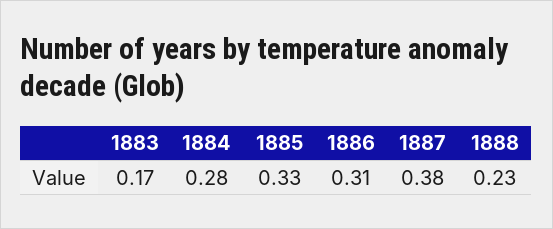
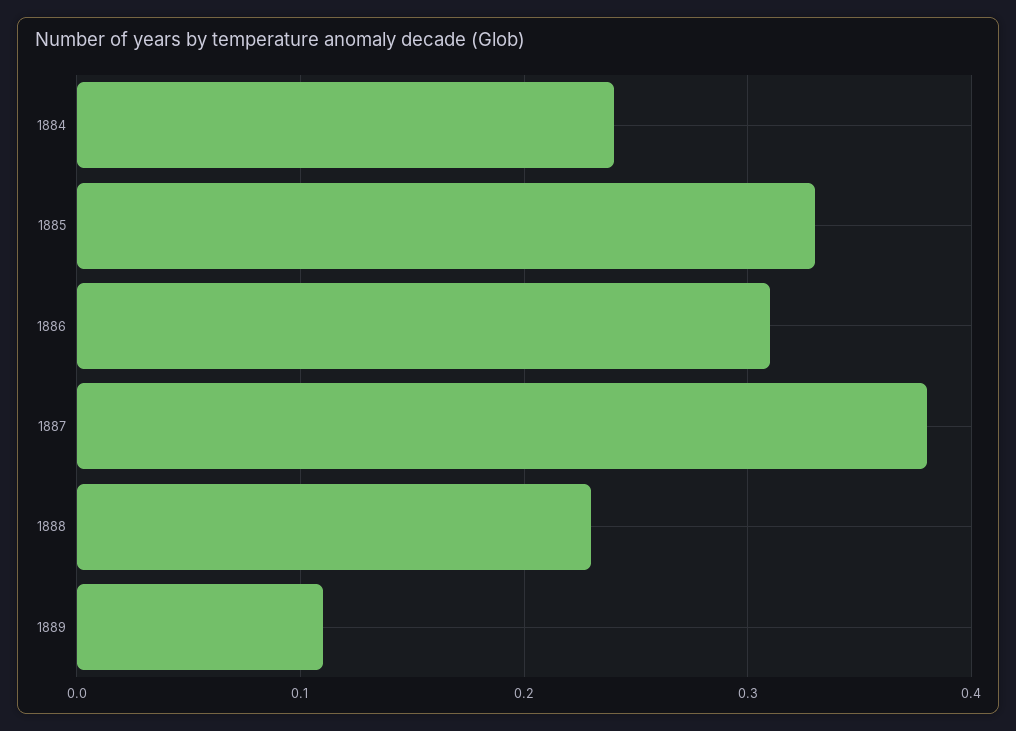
1883: 0.17 -> none
1884: 0.28 -> 0.24
1889: none -> 0.11

